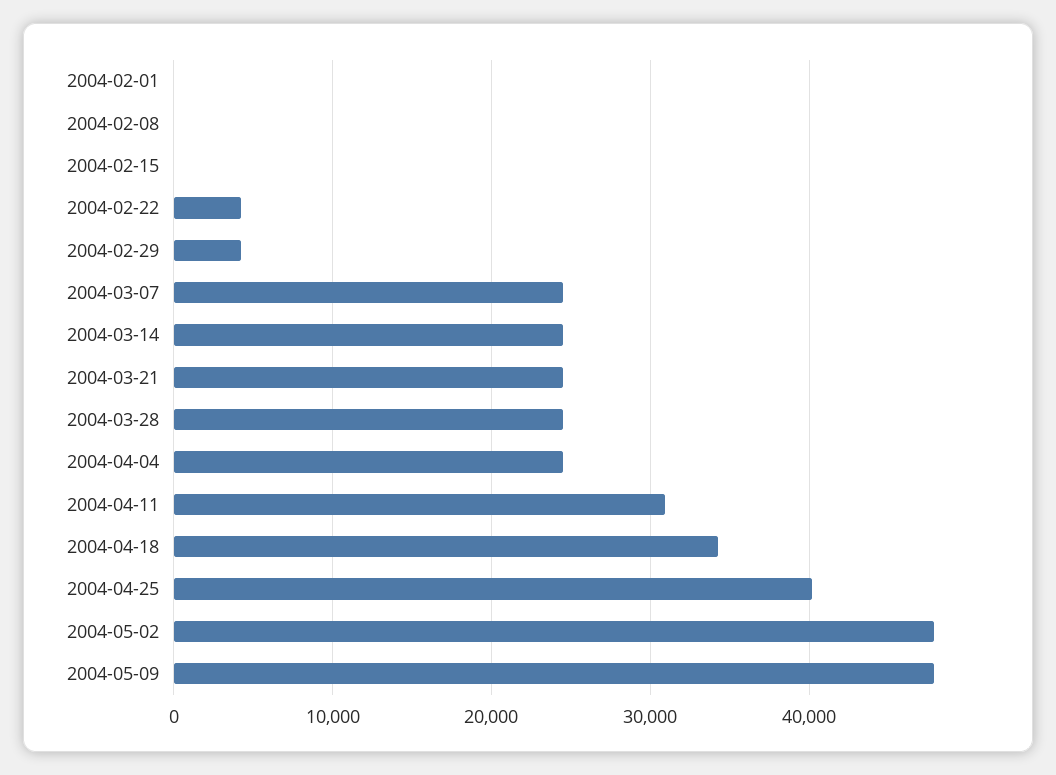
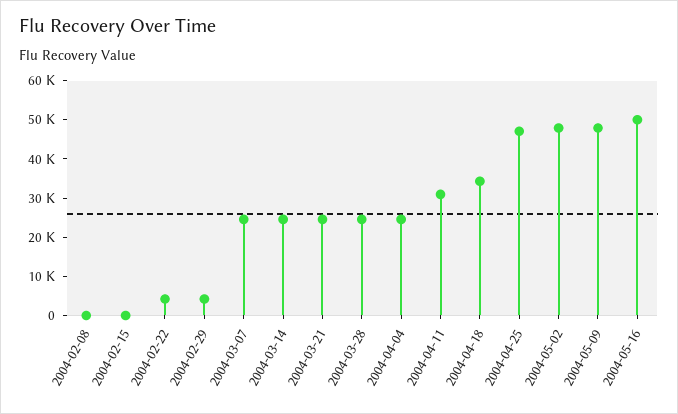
2004-02-01: 0 -> none
2004-04-25: 40000 -> 47500
2004-05-16: none -> 50000

